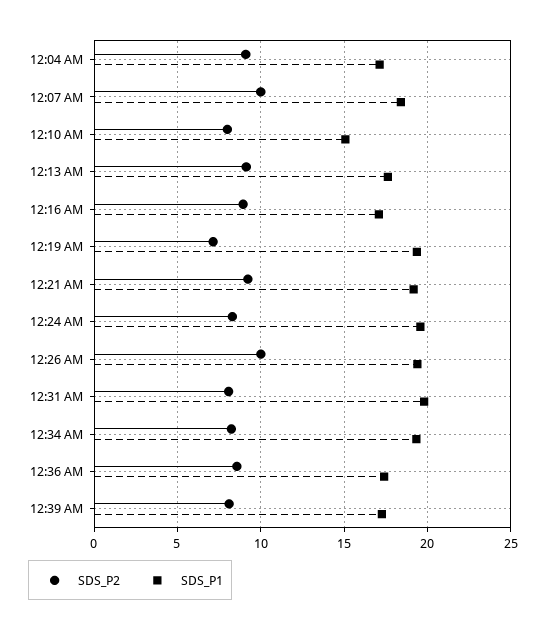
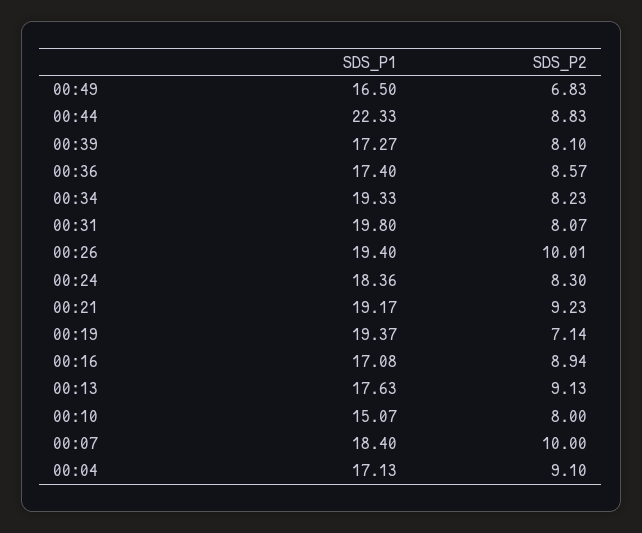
SDS_P1, 12:24 AM: 19.5 -> 18.36
SDS_P1, 00:49: none -> 16.5
SDS_P2, 00:49: none -> 6.83
SDS_P1, 00:44: none -> 22.33
SDS_P2, 00:44: none -> 8.83

